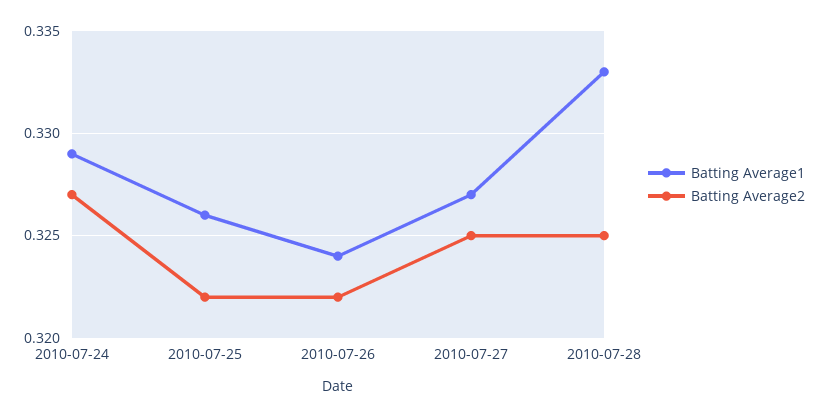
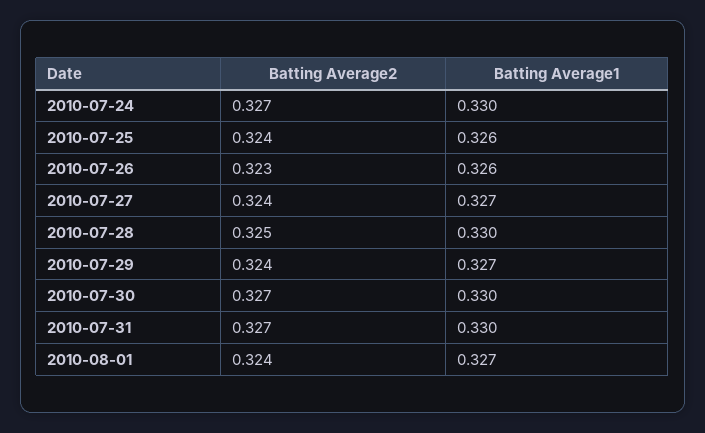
Batting Average1, 2010-07-24: 0.329 -> 0.33
Batting Average2, 2010-07-25: 0.322 -> 0.324
Batting Average1, 2010-07-26: 0.324 -> 0.326
Batting Average2, 2010-07-26: 0.322 -> 0.323
Batting Average2, 2010-07-27: 0.325 -> 0.324
Batting Average1, 2010-07-28: 0.333 -> 0.33
Batting Average2, 2010-07-29: none -> 0.324
Batting Average1, 2010-07-29: none -> 0.327
Batting Average2, 2010-07-30: none -> 0.327
Batting Average1, 2010-07-30: none -> 0.33
Batting Average2, 2010-07-31: none -> 0.327
Batting Average1, 2010-07-31: none -> 0.33
Batting Average2, 2010-08-01: none -> 0.324
Batting Average1, 2010-08-01: none -> 0.327

